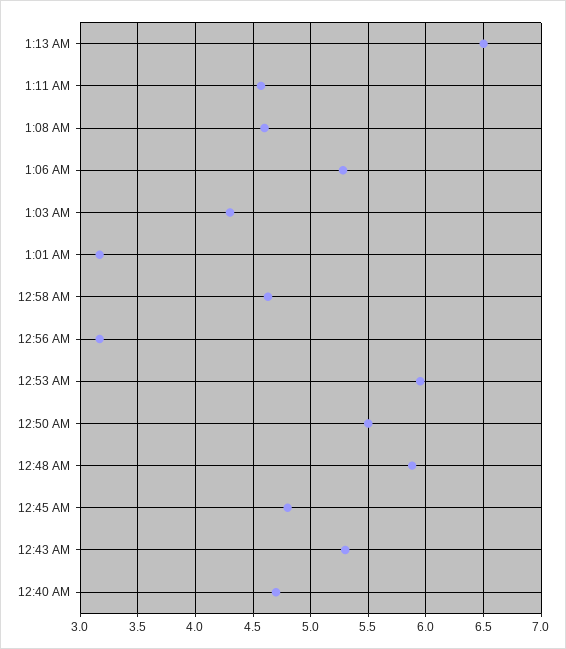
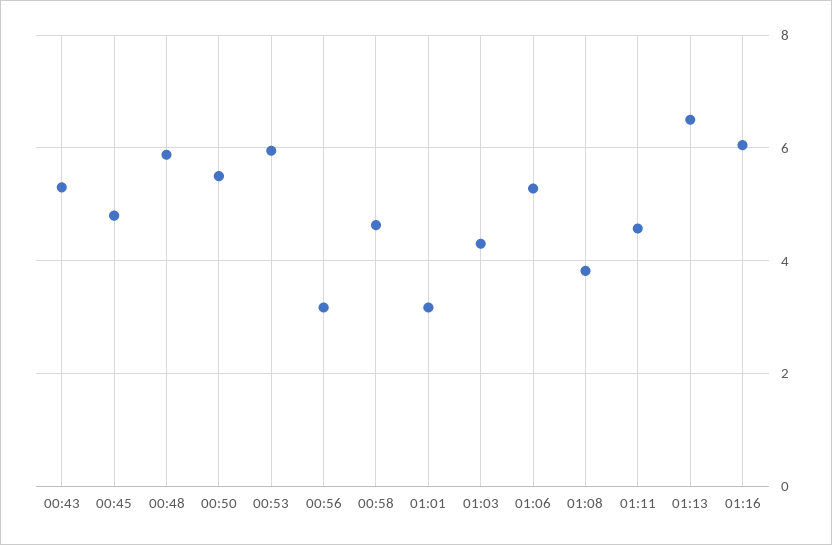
1:08 AM: 4.6 -> 3.8
12:40 AM: 4.7 -> none
01:16: none -> 6

